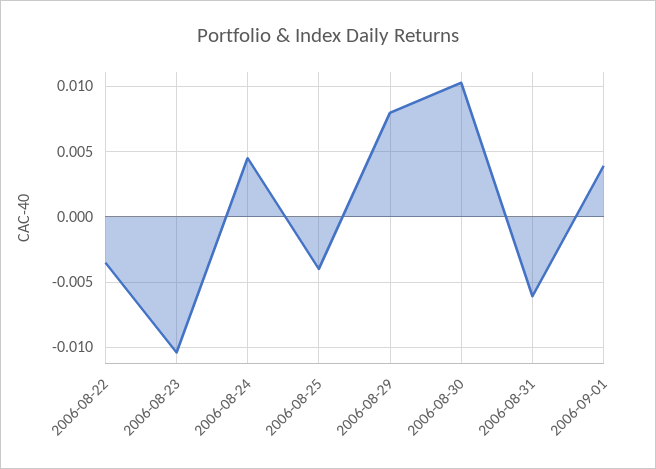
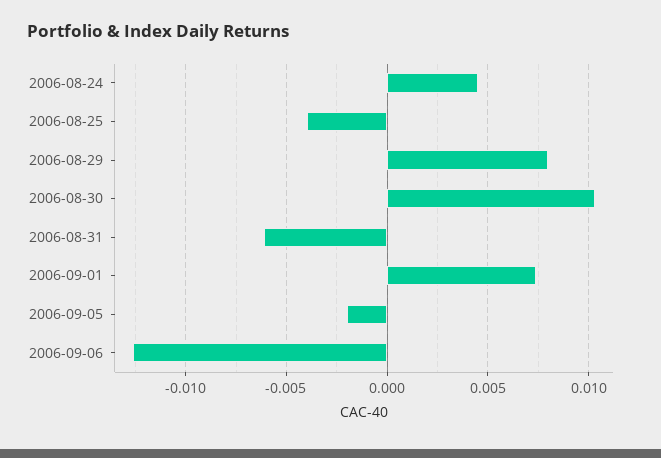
2006-08-22: -0.0035 -> none
2006-08-23: -0.0105 -> none
2006-09-01: 0.004 -> 0.0075
2006-09-05: none -> -0.002
2006-09-06: none -> -0.0125

